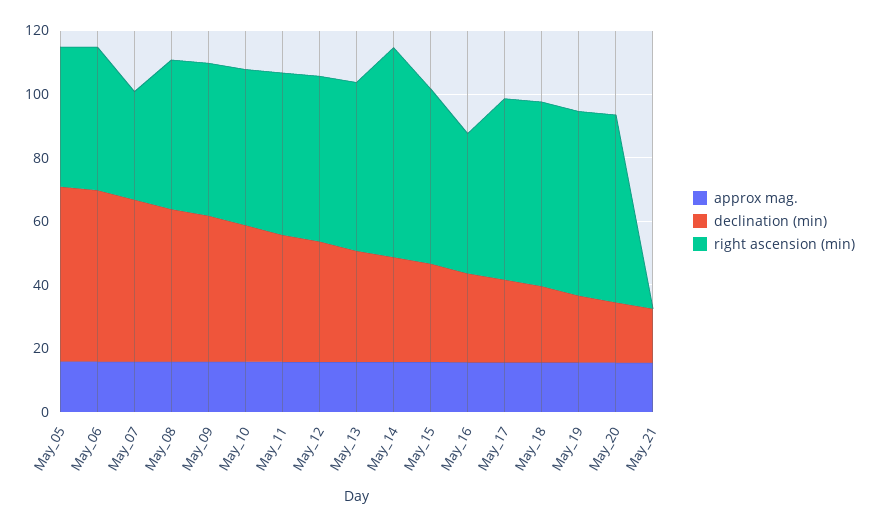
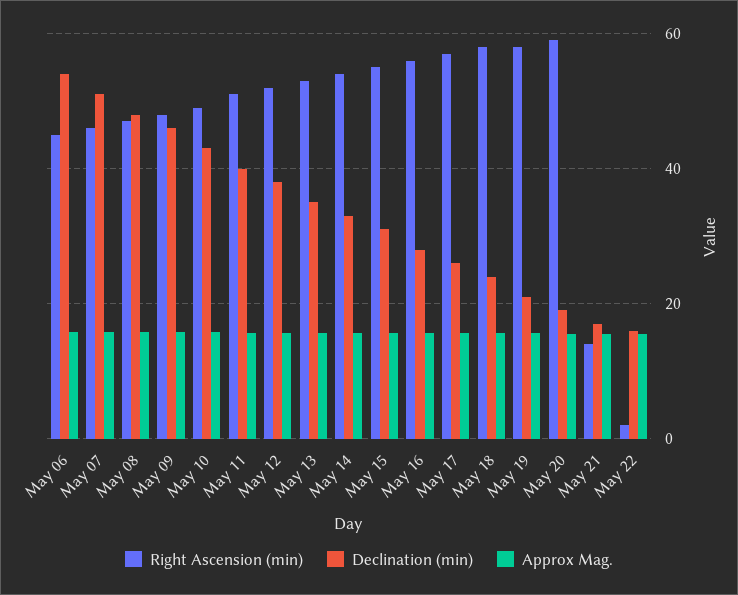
approx mag., May_05: 15 -> none
declination (min), May_05: 55 -> none
right ascension (min), May_05: 45 -> none
right ascension (min), May_07: 35 -> 46
right ascension (min), May_14: 65 -> 54
right ascension (min), May_16: 45 -> 56
right ascension (min), May_21: 0 -> 14
right ascension (min), May 22: none -> 2
declination (min), May 22: none -> 16
approx mag., May 22: none -> 16

